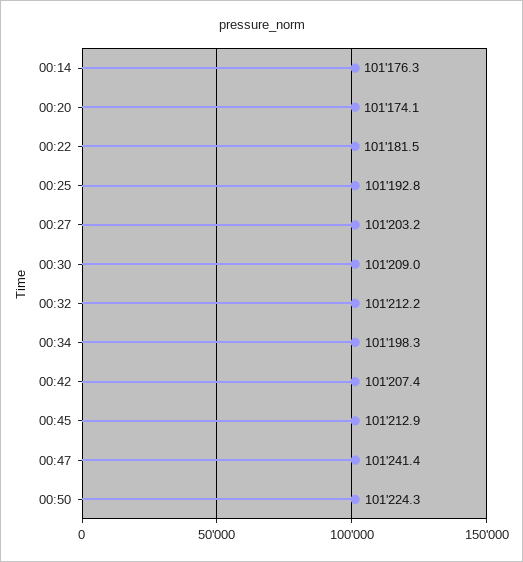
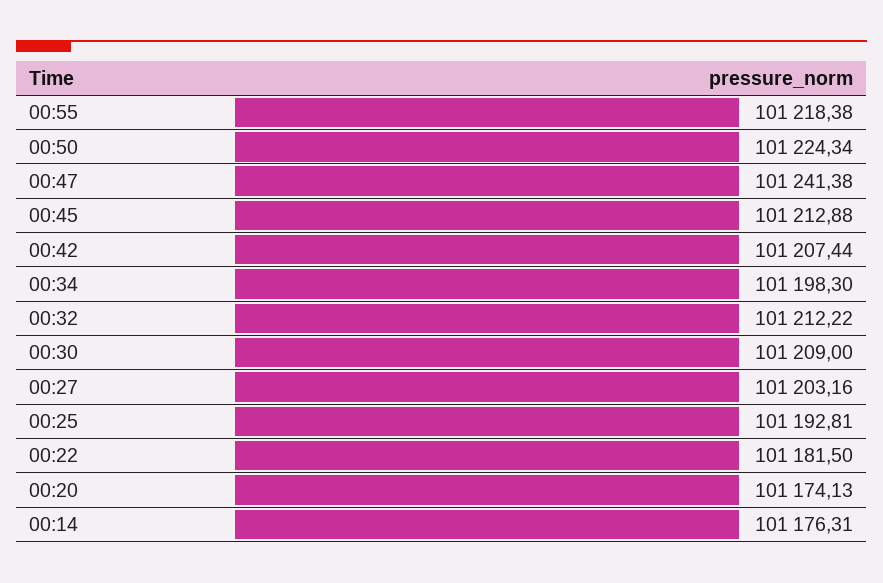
00:55: none -> 101218.38

